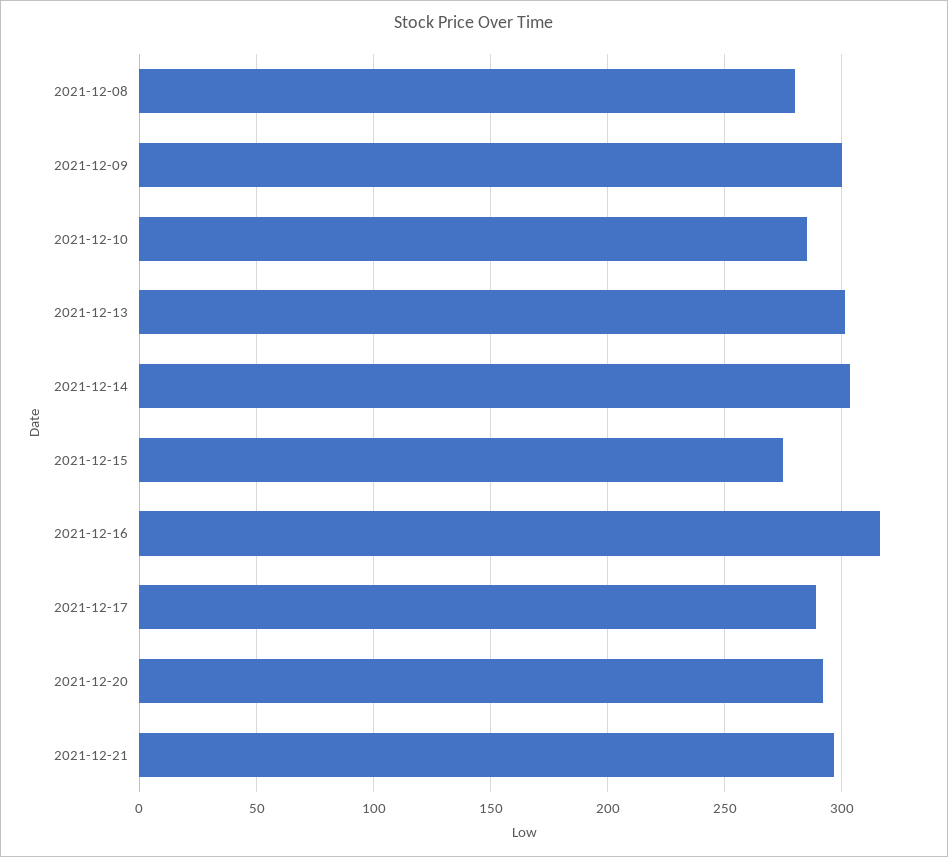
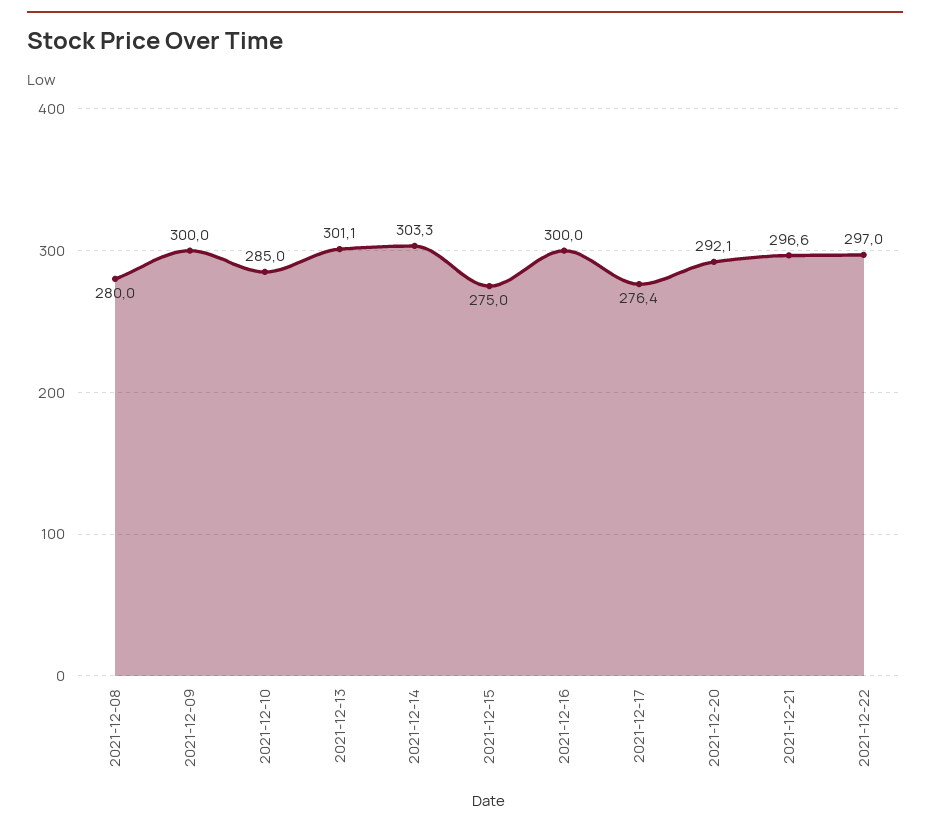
2021-12-16: 315 -> 300
2021-12-17: 290 -> 276.4
2021-12-22: none -> 297

